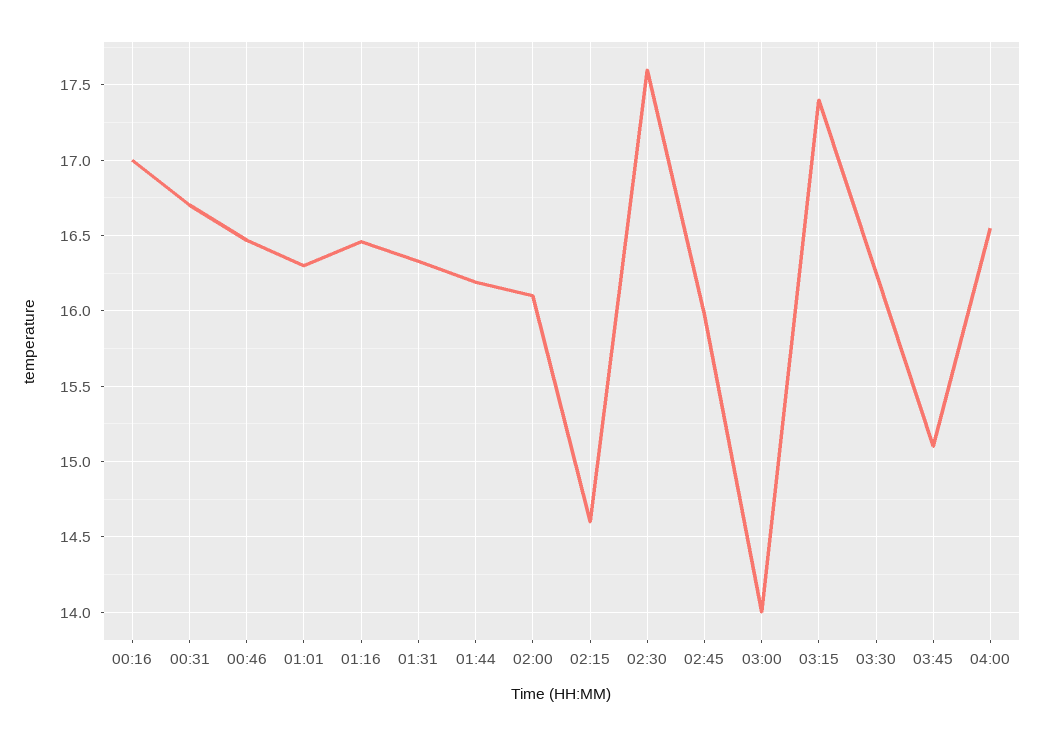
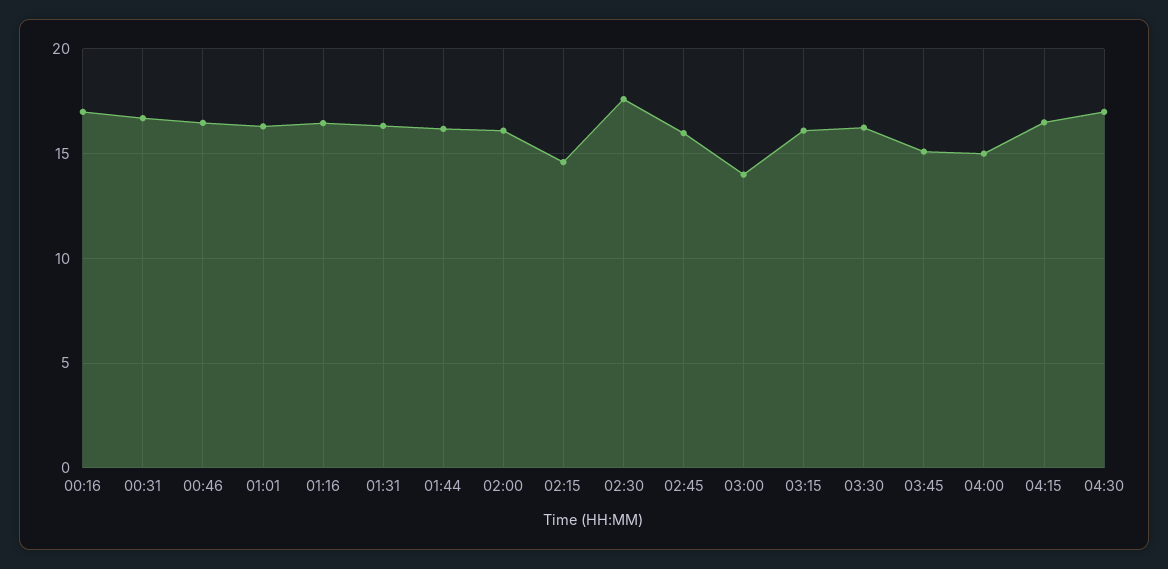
03:15: 17.4 -> 16
04:00: 16.55 -> 15
04:15: none -> 16.5
04:30: none -> 17

